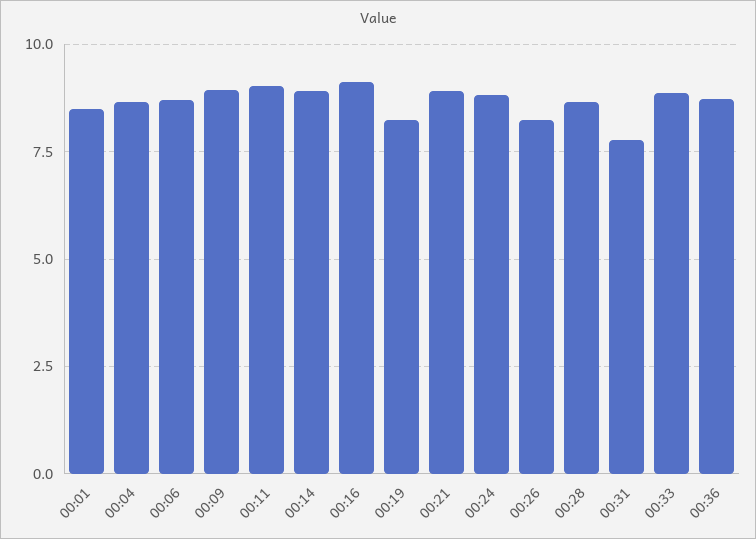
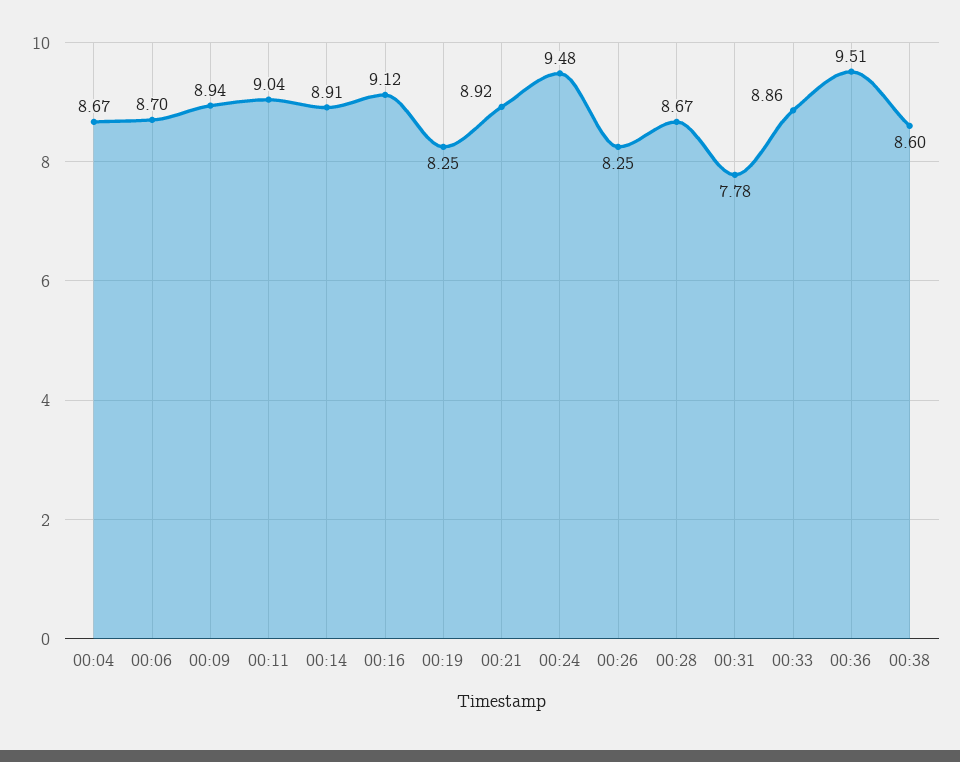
00:01: 8.5 -> none
00:24: 8.75 -> 9.48
00:36: 8.75 -> 9.51
00:38: none -> 8.6

